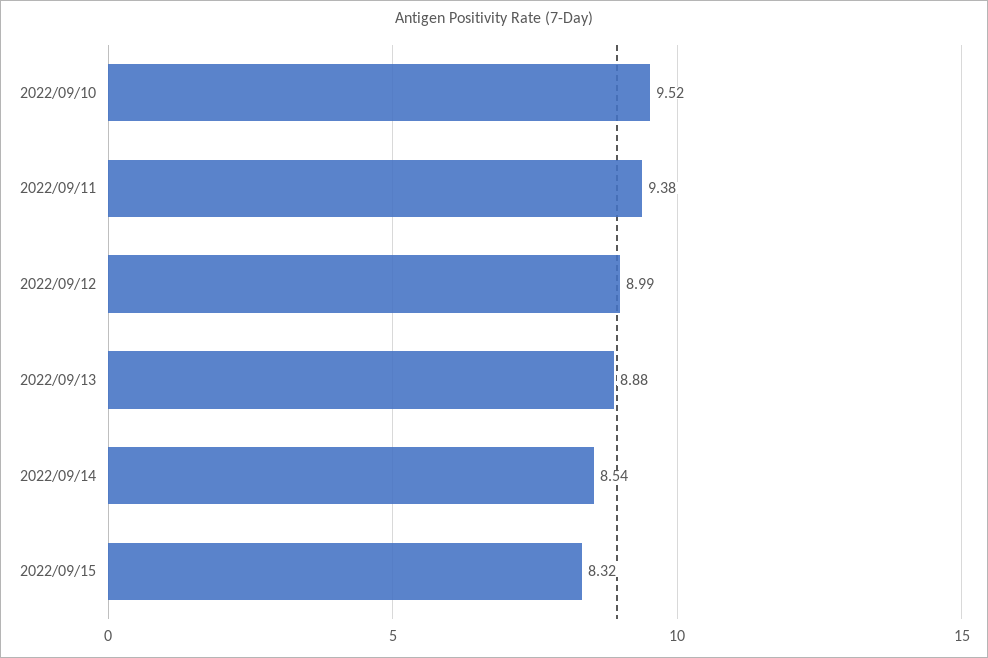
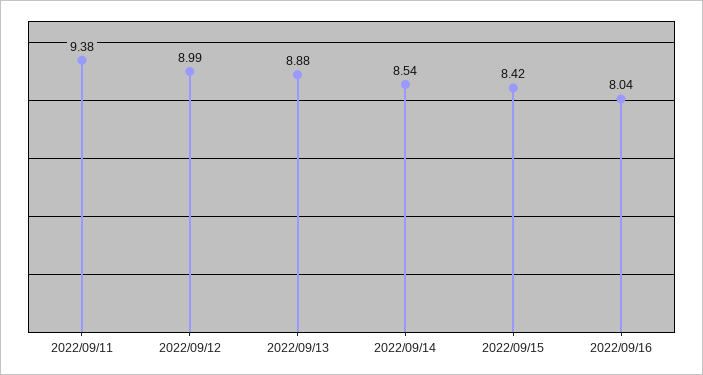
2022/09/10: 9.52 -> none
2022/09/15: 8.32 -> 8.42
2022/09/16: none -> 8.04

